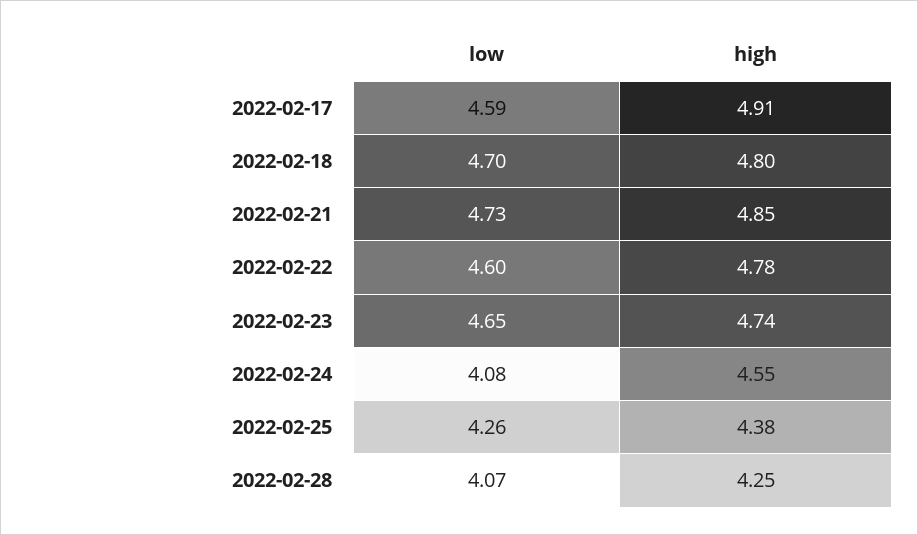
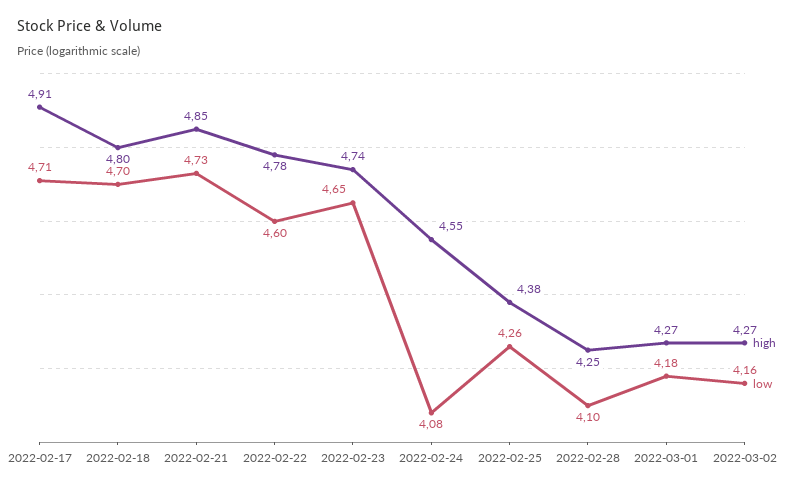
low, 2022-02-17: 4.59 -> 4.71
low, 2022-02-28: 4.07 -> 4.1
high, 2022-03-01: none -> 4.27
low, 2022-03-01: none -> 4.18
high, 2022-03-02: none -> 4.27
low, 2022-03-02: none -> 4.16

